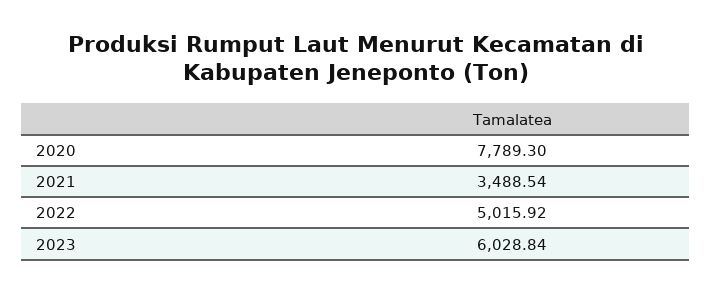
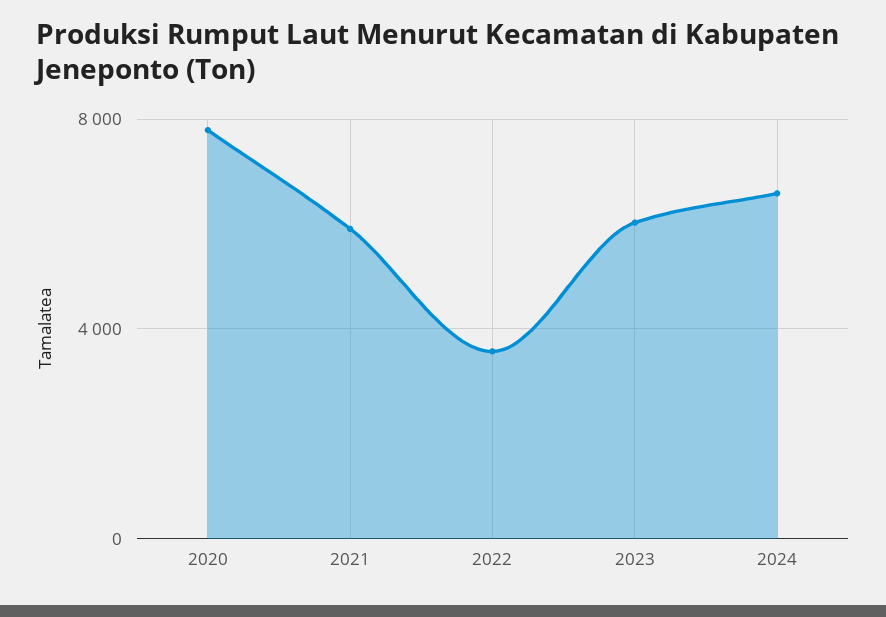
2021: 3488.54 -> 6000
2022: 5015.92 -> 3500
2024: none -> 6500

